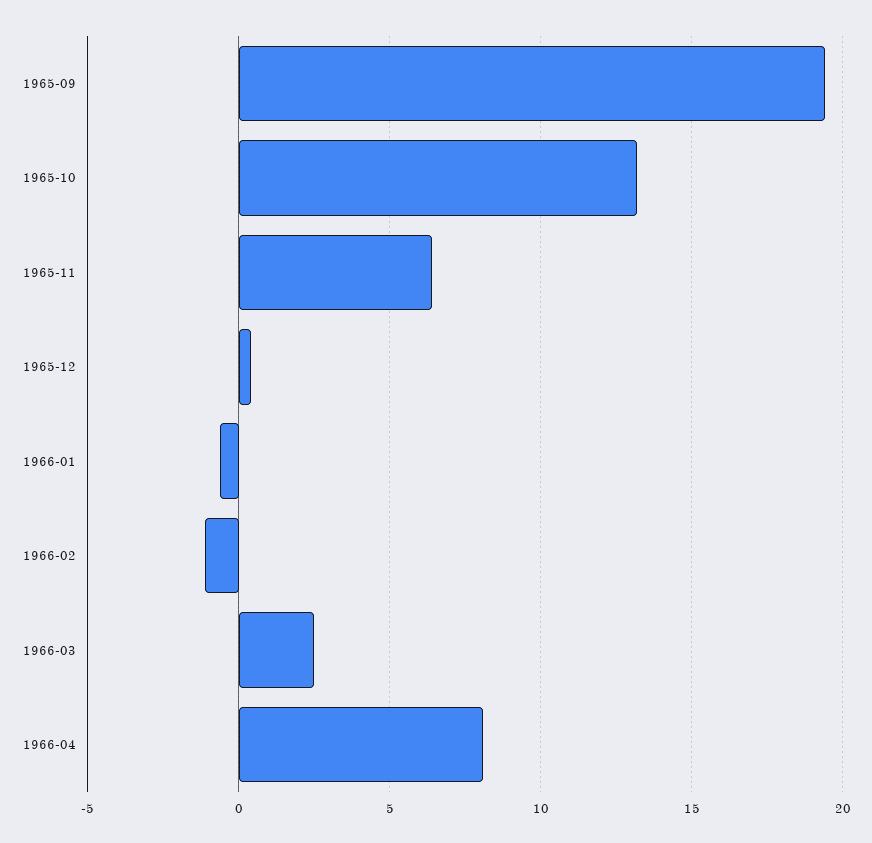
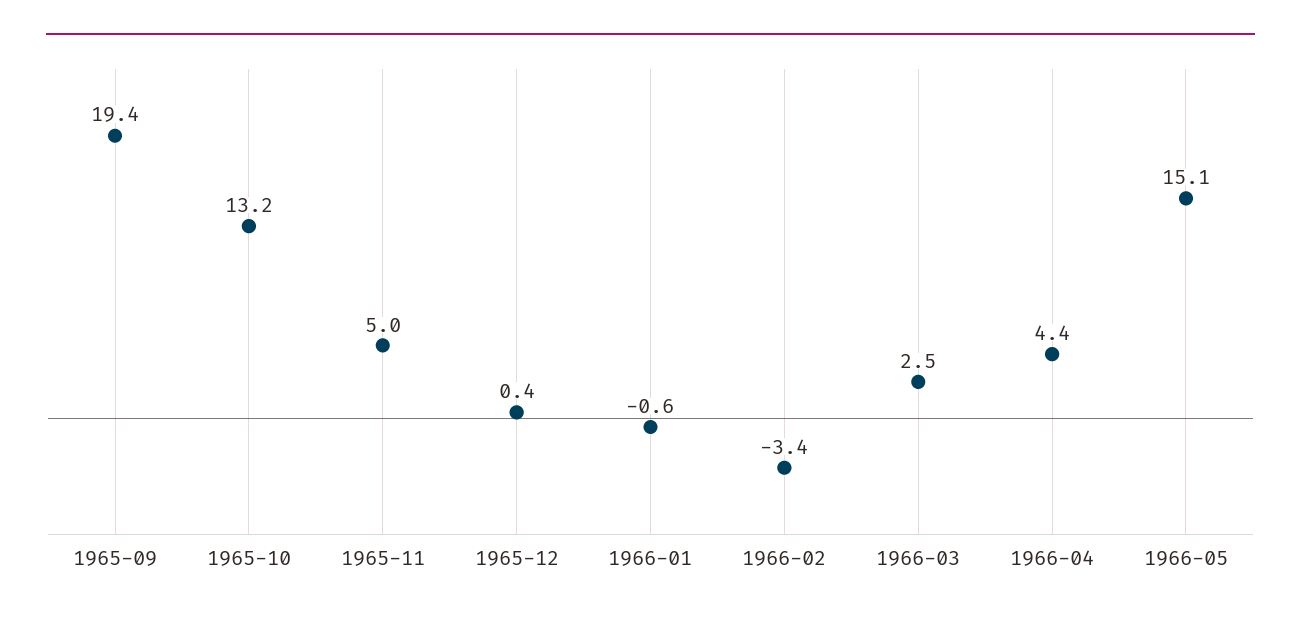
1965-11: 6.5 -> 5
1966-02: -1 -> -3.4
1966-04: 8 -> 4.4
1966-05: none -> 15.1

